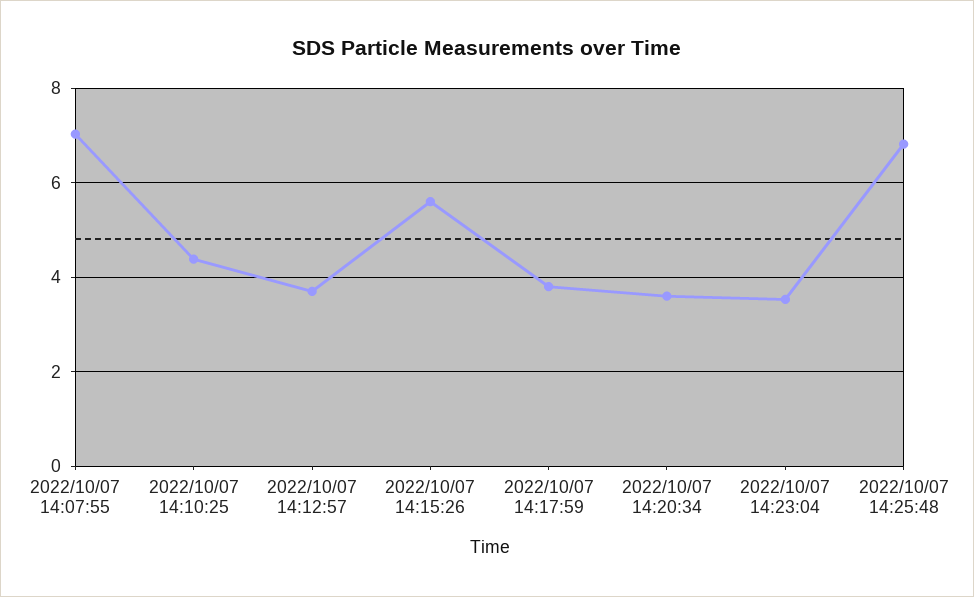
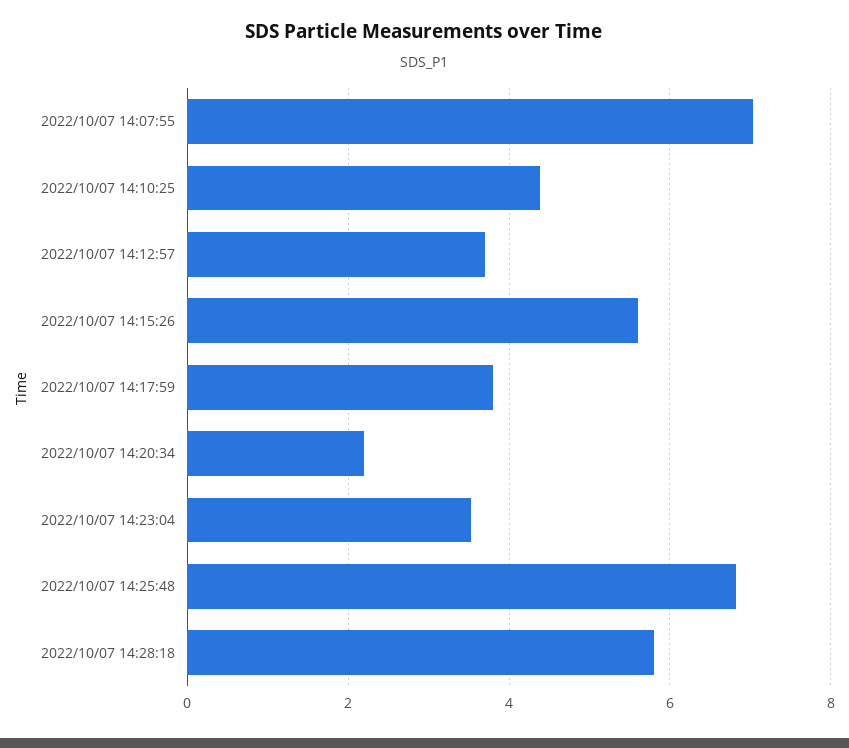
2022/10/07 14:20:34: 3.6 -> 2.2
2022/10/07 14:28:18: none -> 5.8

